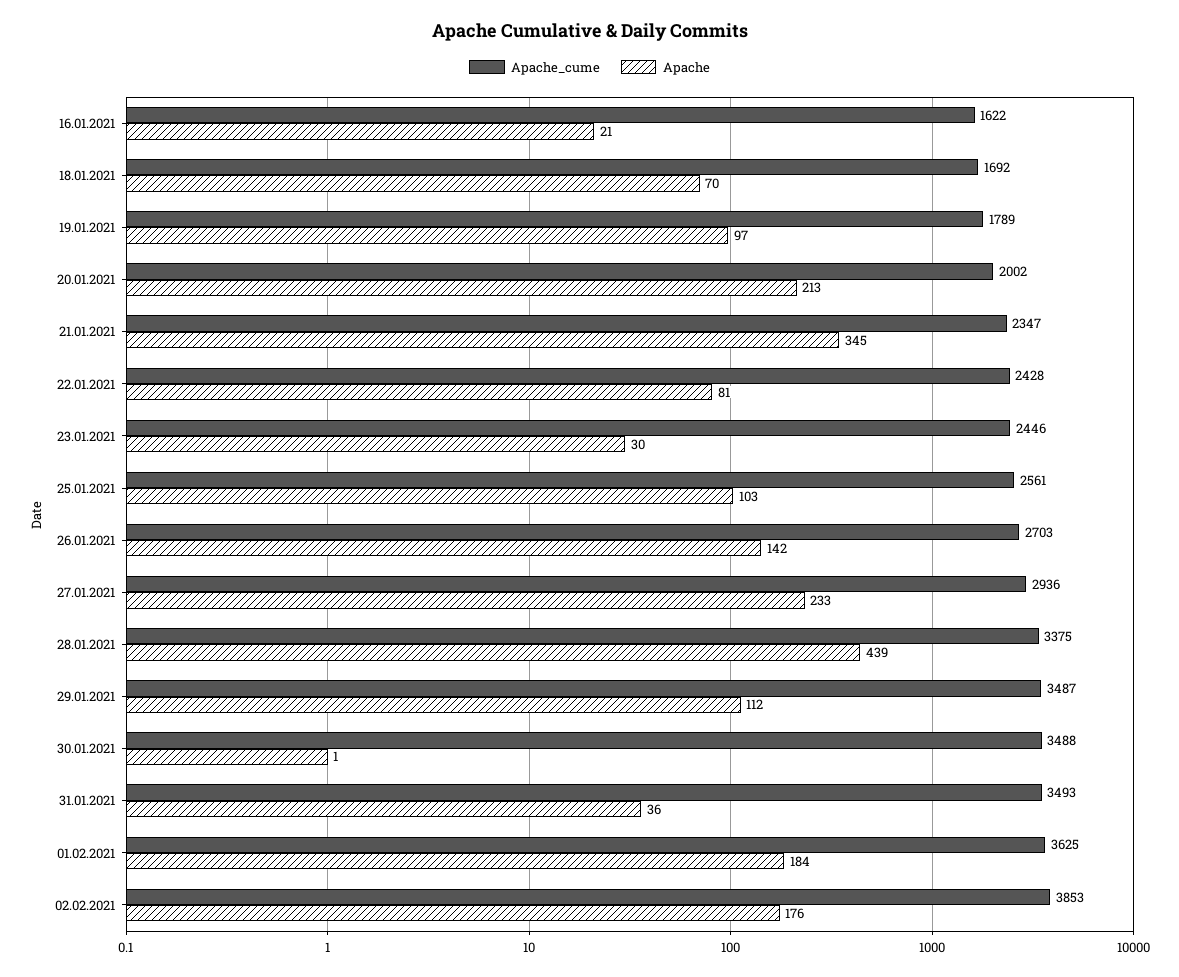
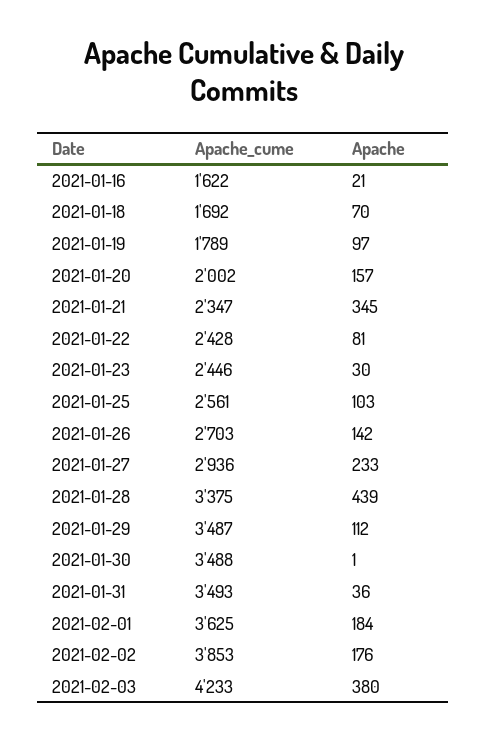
Apache, 20.01.2021: 213 -> 157
Apache_cume, 2021-02-03: none -> 4233
Apache, 2021-02-03: none -> 380

